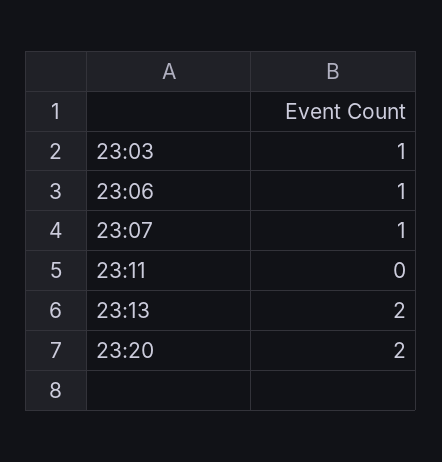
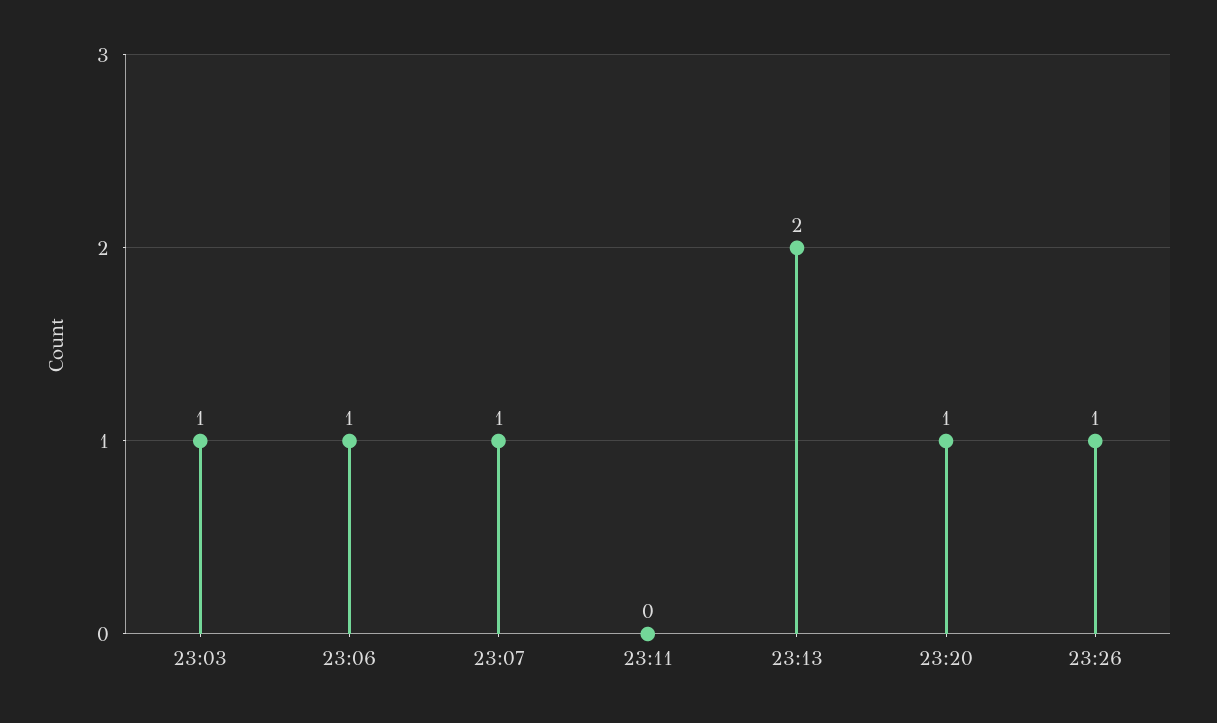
23:20: 2 -> 1
23:26: none -> 1

